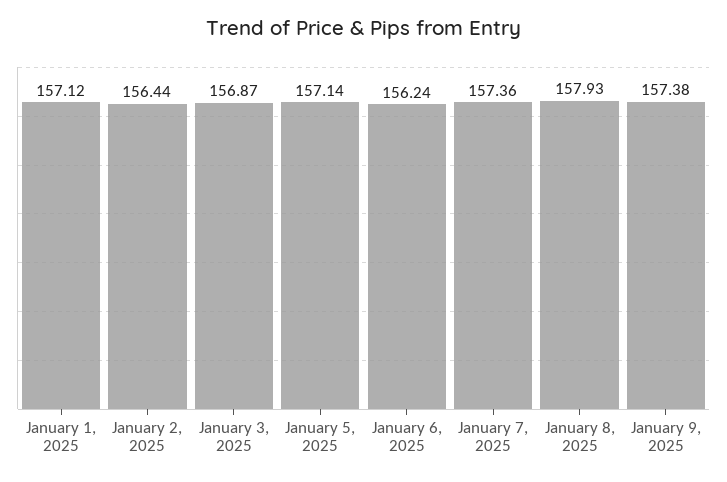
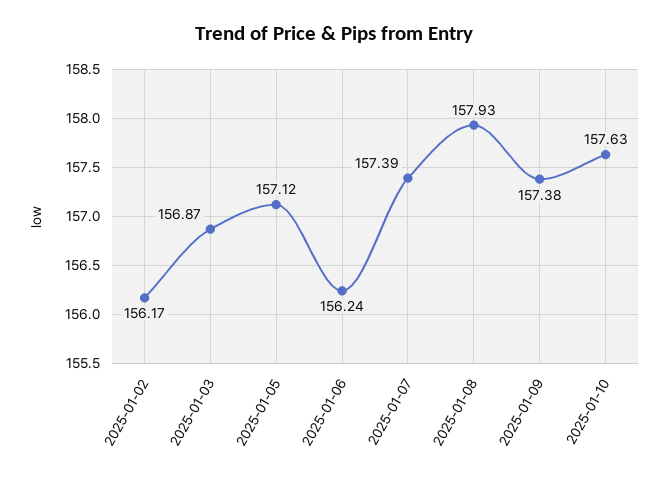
January 1, 2025: 157.12 -> none
January 2, 2025: 156.44 -> 156.17
January 5, 2025: 157.14 -> 157.12
January 7, 2025: 157.36 -> 157.39
2025-01-10: none -> 157.63

